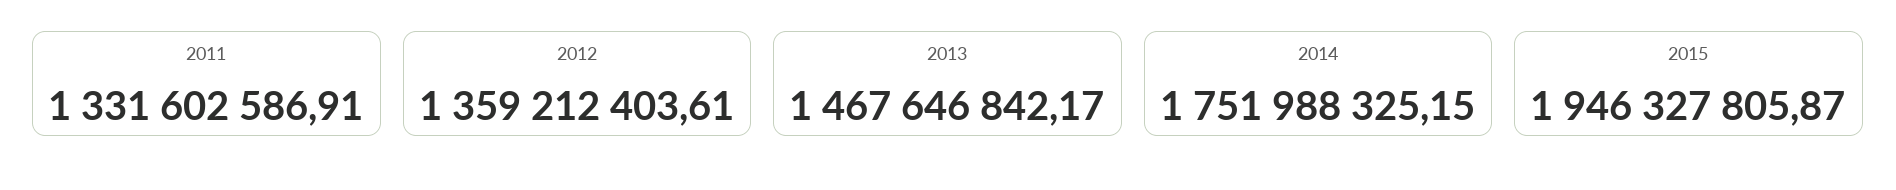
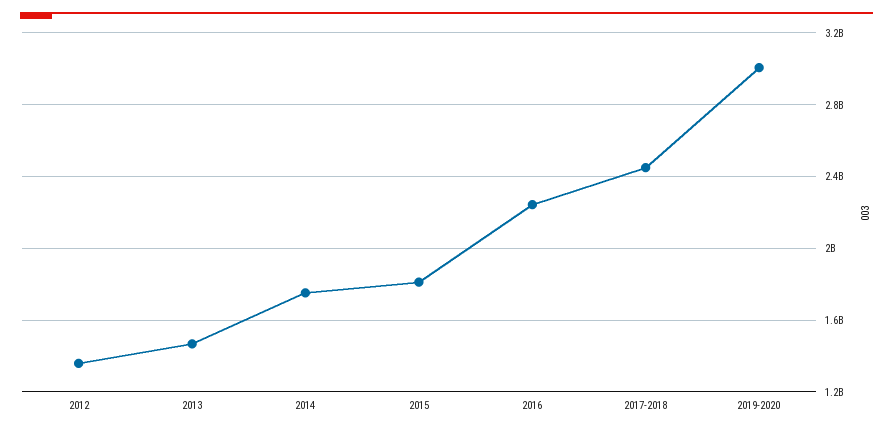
2011: 1331602586.91 -> none
2015: 1946327805.87 -> 1800000000
2016: none -> 2250000000
2017-2018: none -> 2450000000
2019-2020: none -> 3000000000

